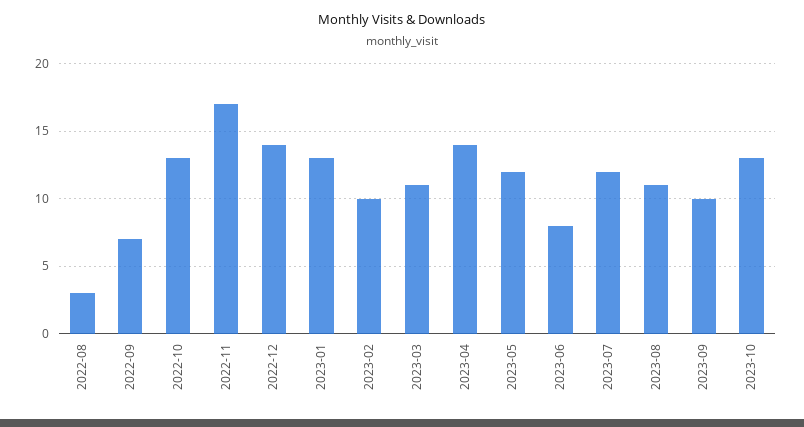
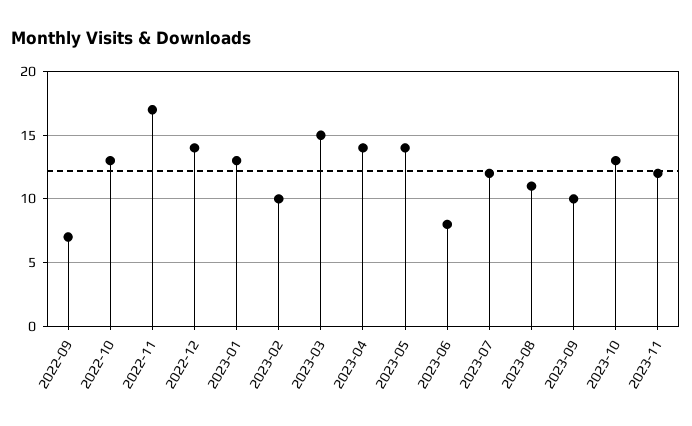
2022-08: 3 -> none
2023-03: 11 -> 15
2023-05: 12 -> 14
2023-11: none -> 12

